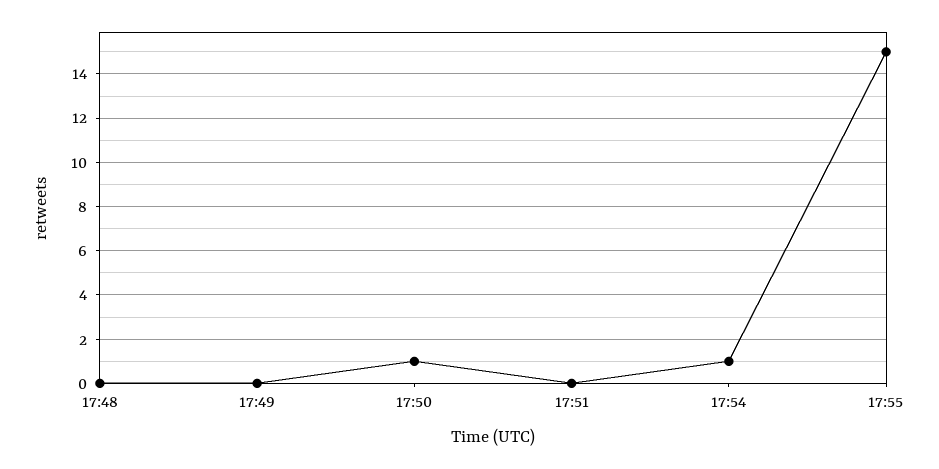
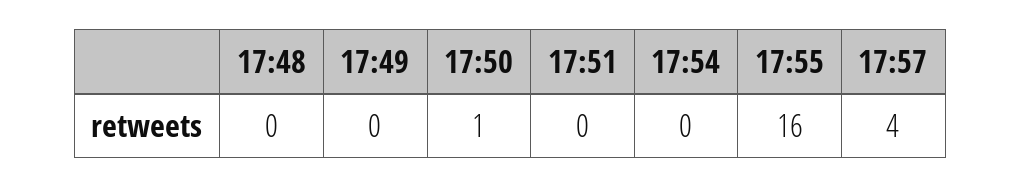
17:54: 1 -> 0
17:55: 15 -> 16
17:57: none -> 4

